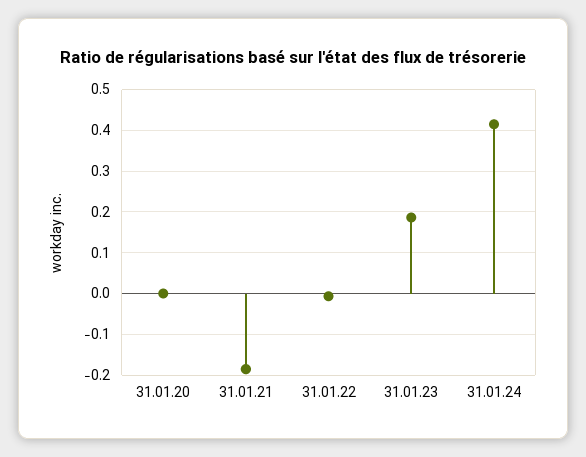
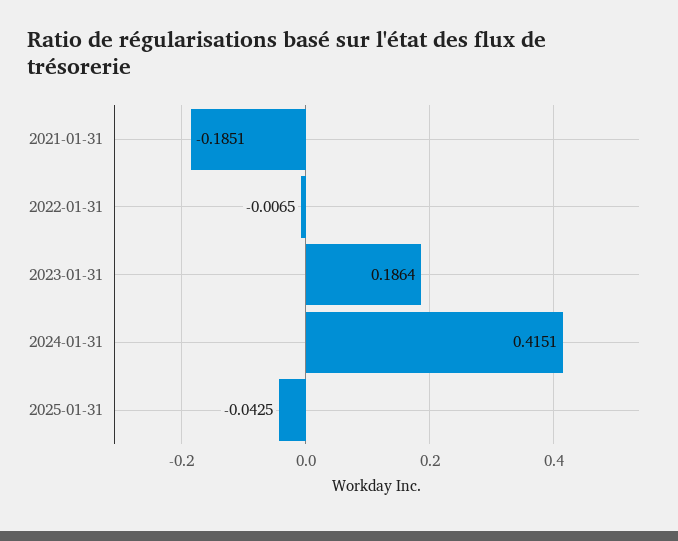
31.01.20: 0 -> none
2025-01-31: none -> -0.0425

